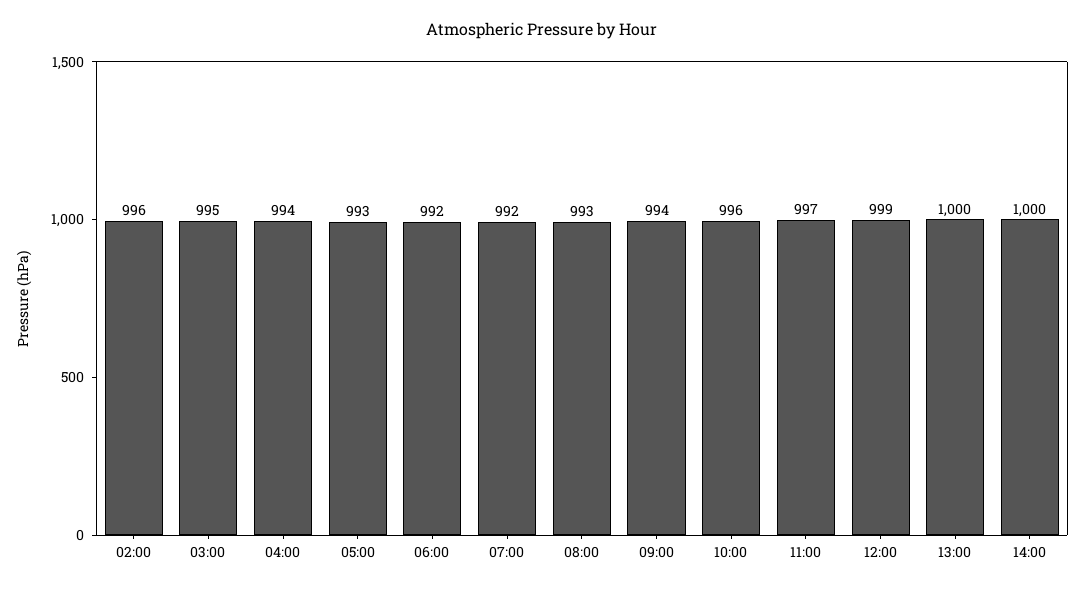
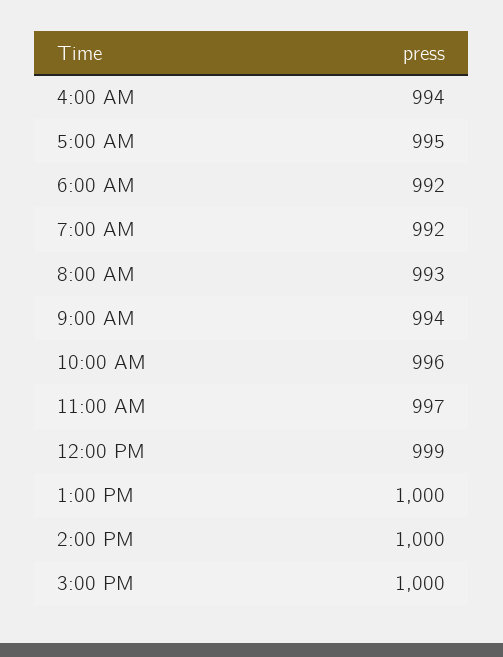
02:00: 996 -> none
03:00: 995 -> none
05:00: 993 -> 995
3:00 PM: none -> 1000

